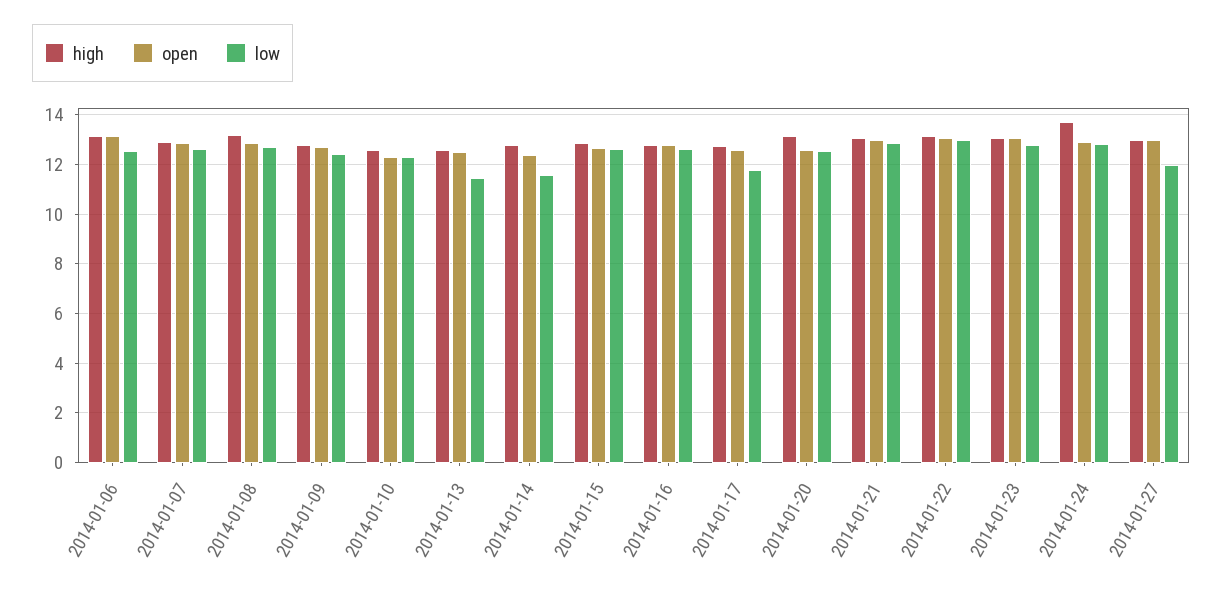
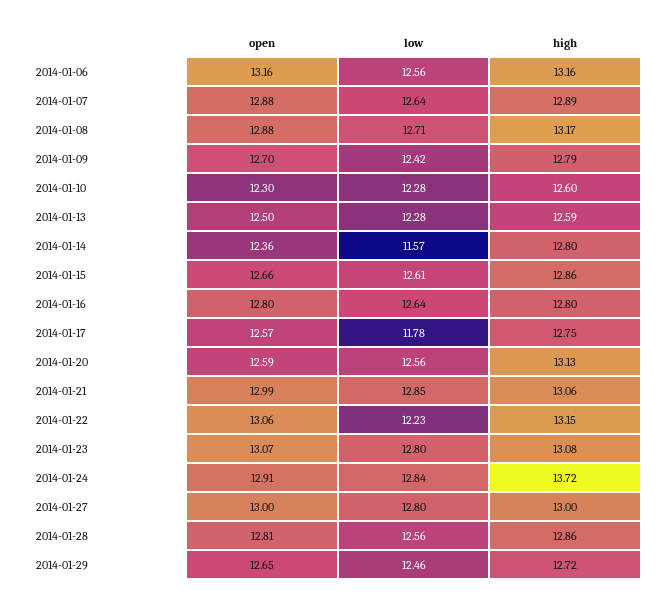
low, 2014-01-13: 11.5 -> 12.28
low, 2014-01-22: 13 -> 12.23
low, 2014-01-27: 12 -> 12.8
open, 2014-01-28: none -> 12.81
low, 2014-01-28: none -> 12.56
high, 2014-01-28: none -> 12.86
open, 2014-01-29: none -> 12.65
low, 2014-01-29: none -> 12.46
high, 2014-01-29: none -> 12.72

